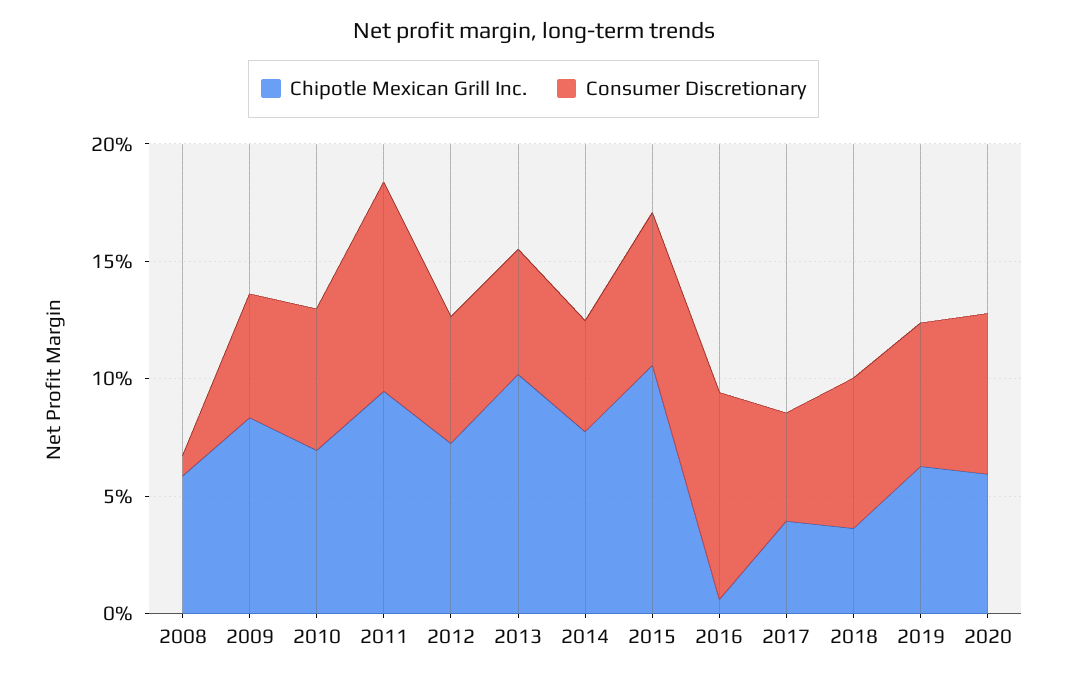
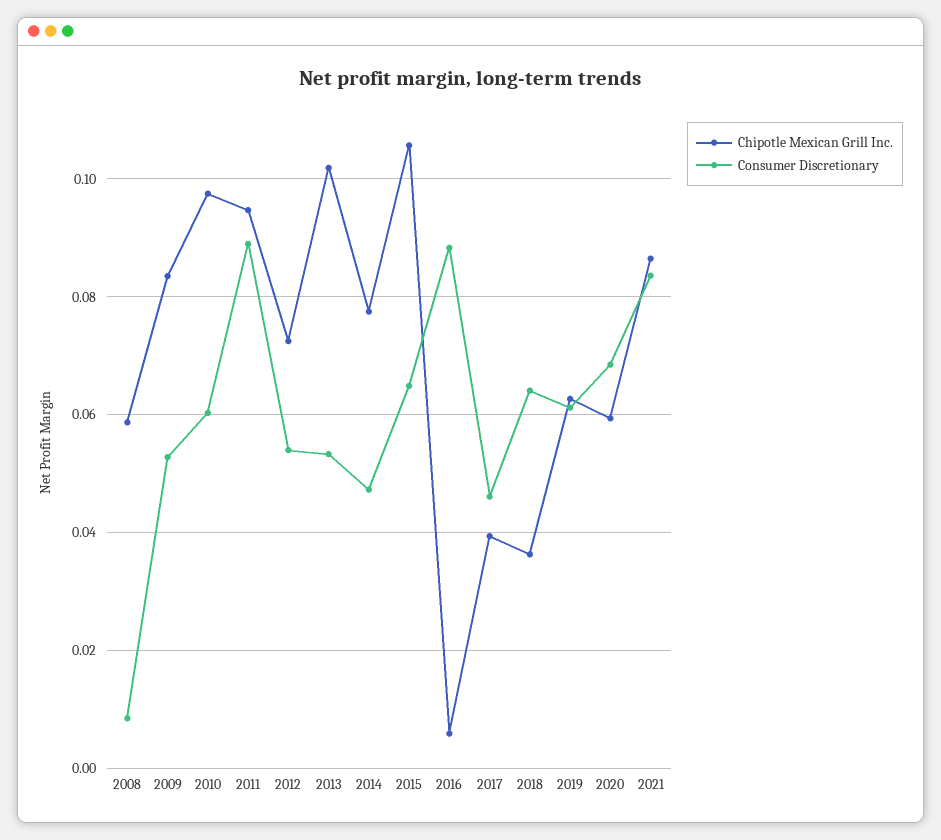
Chipotle Mexican Grill Inc., 2010: 0.07 -> 0.098
Chipotle Mexican Grill Inc., 2021: none -> 0.086
Consumer Discretionary, 2021: none -> 0.084

